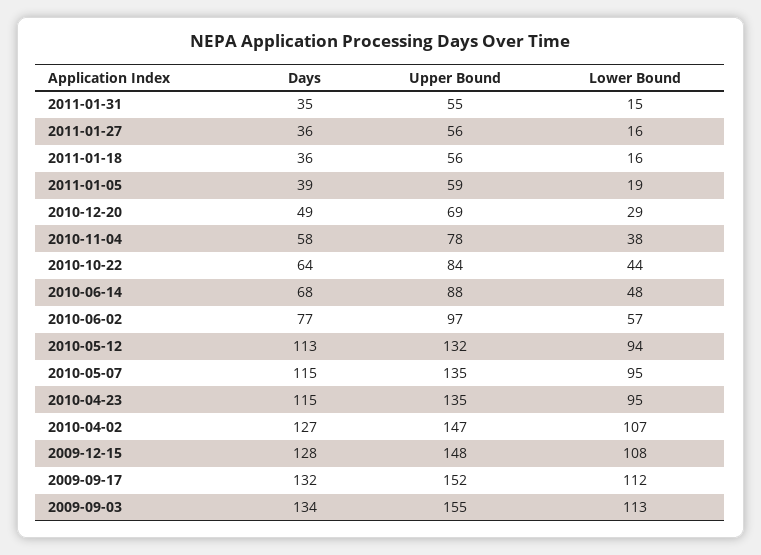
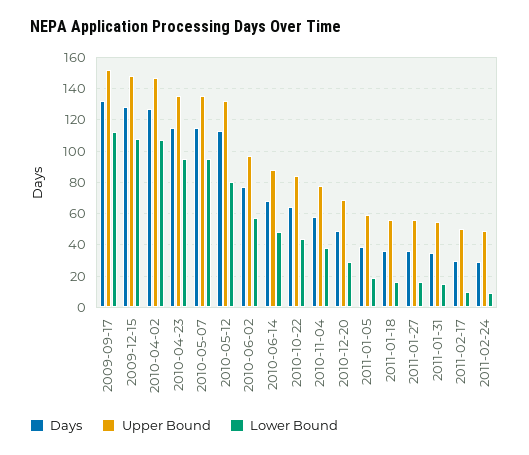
Lower Bound, 2010-05-12: 94 -> 80
Days, 2009-09-03: 134 -> none
Upper Bound, 2009-09-03: 155 -> none
Lower Bound, 2009-09-03: 113 -> none
Days, 2011-02-17: none -> 30
Upper Bound, 2011-02-17: none -> 50
Lower Bound, 2011-02-17: none -> 10
Days, 2011-02-24: none -> 30
Upper Bound, 2011-02-24: none -> 50
Lower Bound, 2011-02-24: none -> 10

